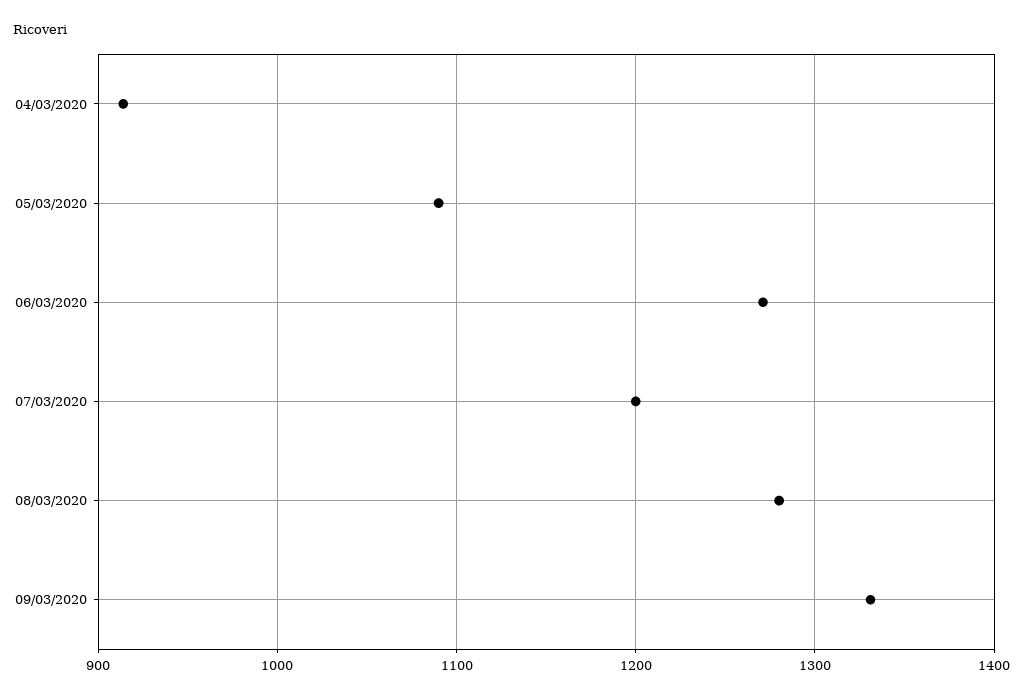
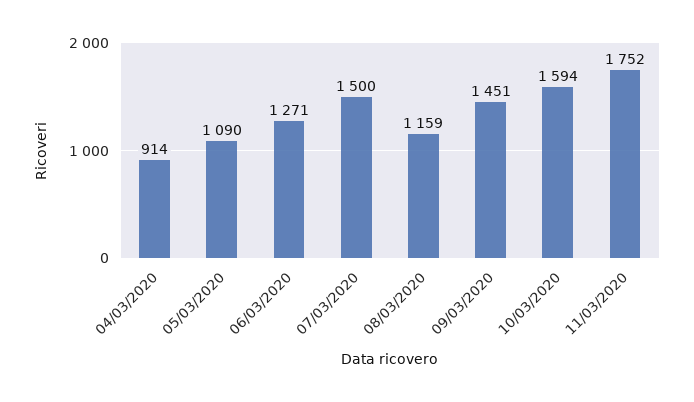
07/03/2020: 1200 -> 1500
08/03/2020: 1280 -> 1159
09/03/2020: 1330 -> 1451
10/03/2020: none -> 1594
11/03/2020: none -> 1752

